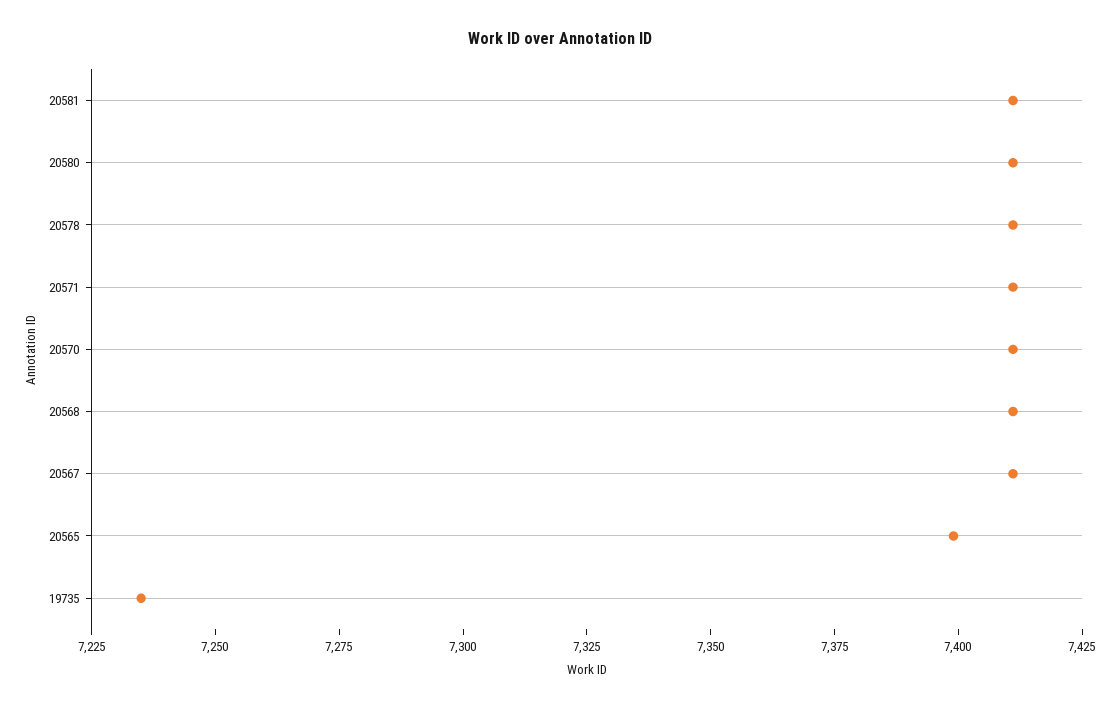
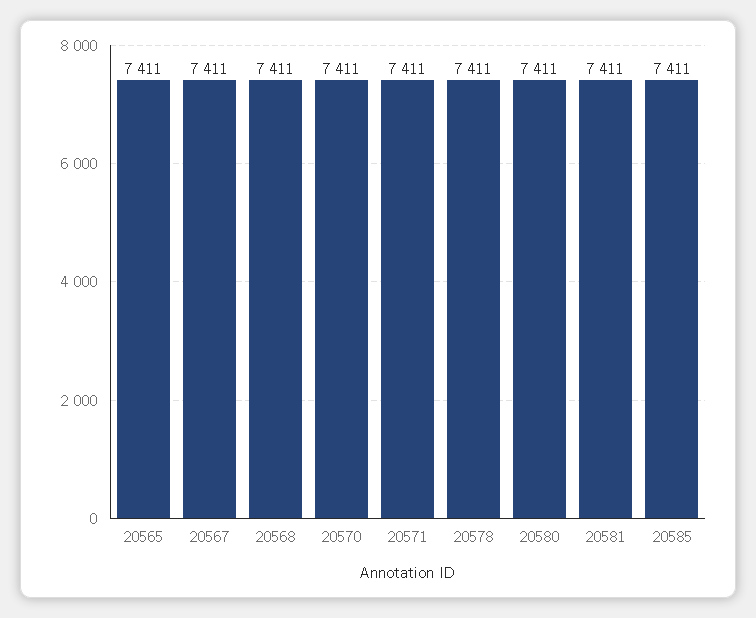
20565: 7400 -> 7411
19735: 7235 -> none
20585: none -> 7411

